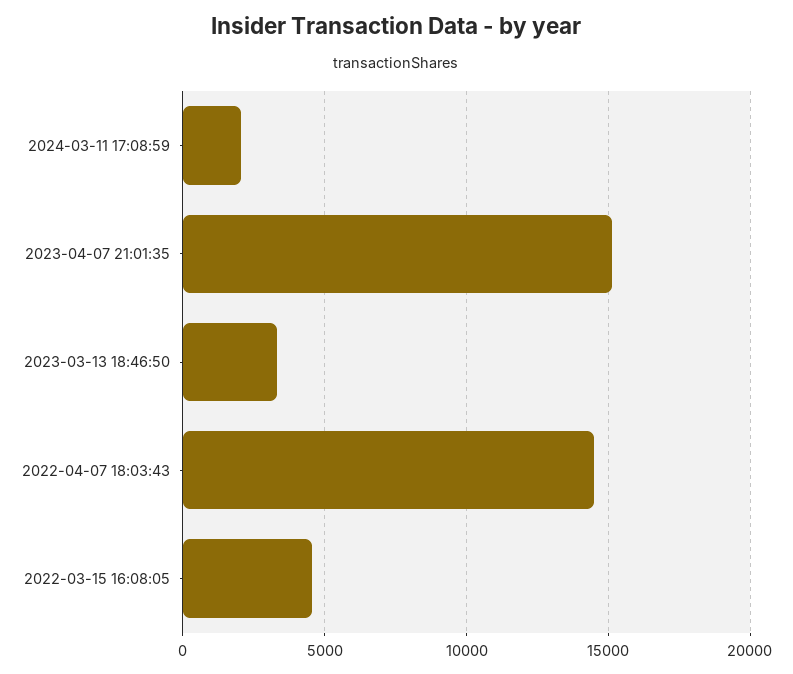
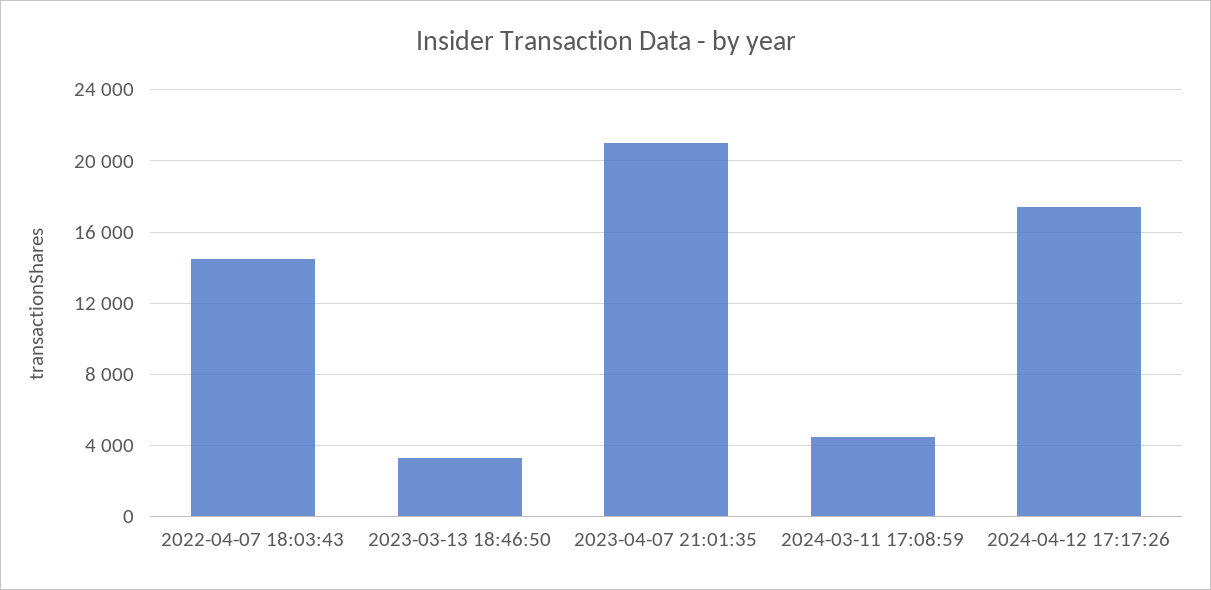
2024-03-11 17:08:59: 2000 -> 4500
2023-04-07 21:01:35: 15000 -> 21000
2022-03-15 16:08:05: 4500 -> none
2024-04-12 17:17:26: none -> 17500

